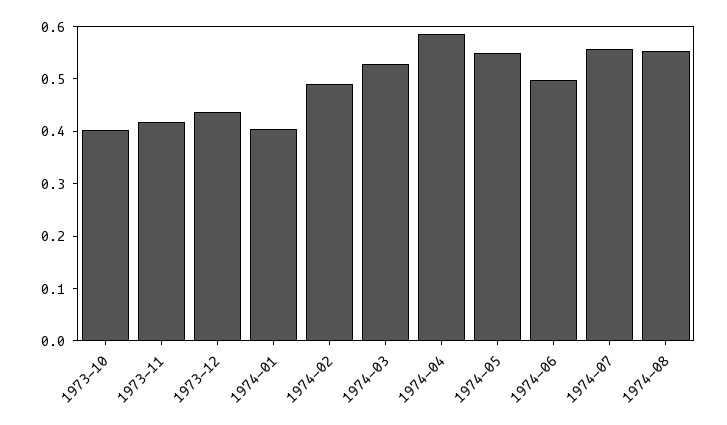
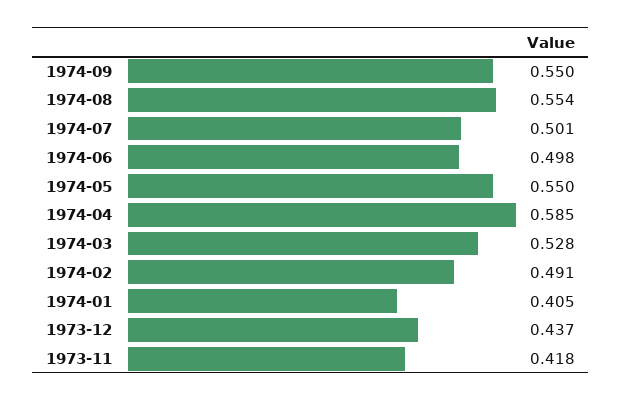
1973-10: 0.4 -> none
1974-07: 0.56 -> 0.501
1974-09: none -> 0.55

